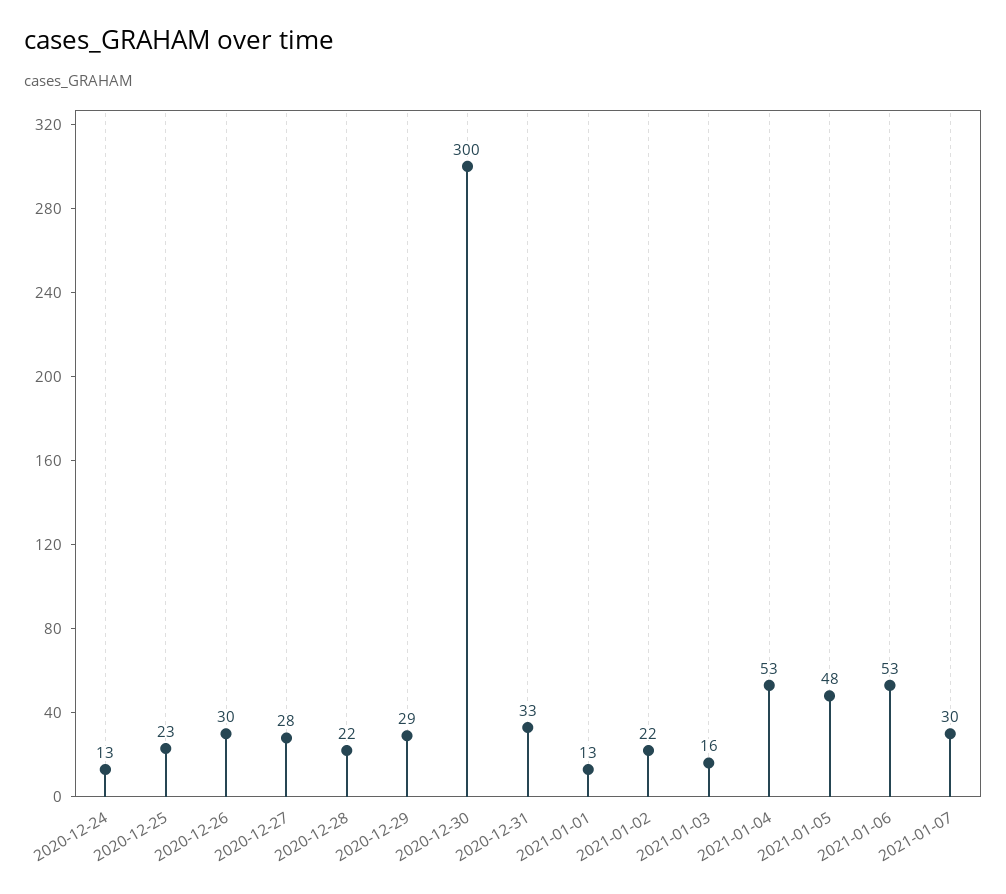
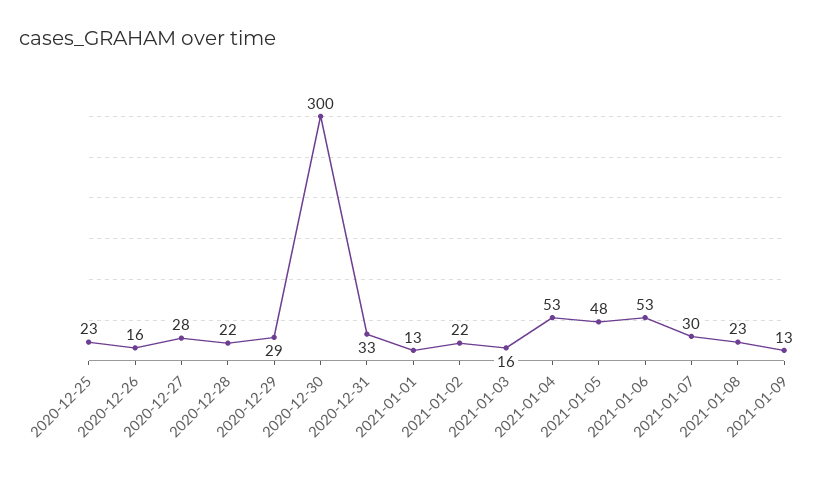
2020-12-24: 13 -> none
2020-12-26: 30 -> 16
2021-01-08: none -> 23
2021-01-09: none -> 13

